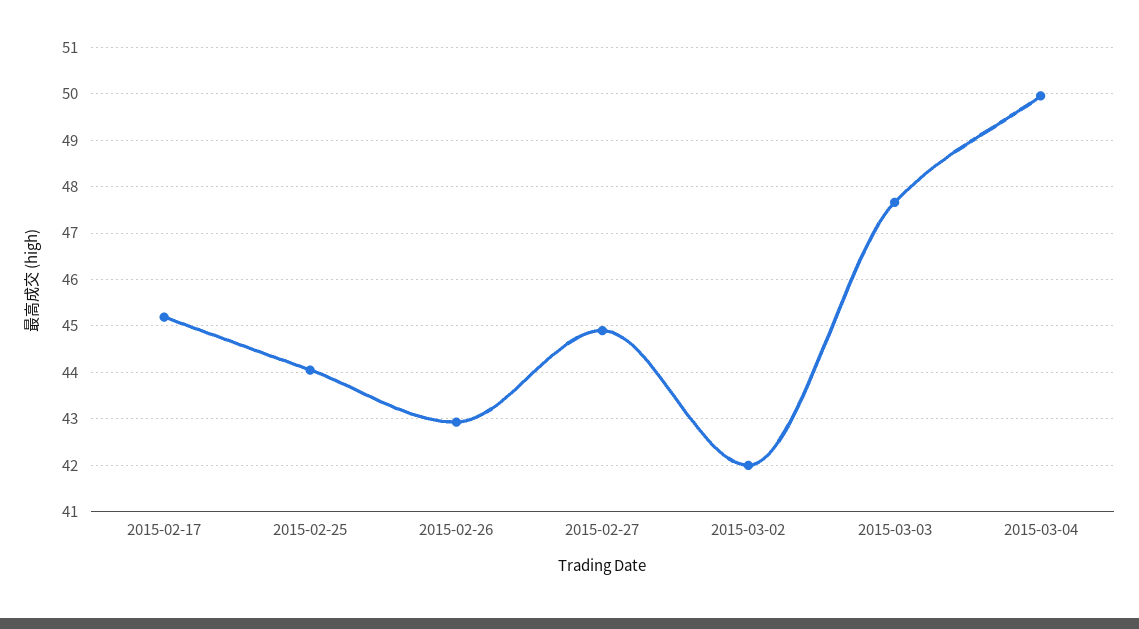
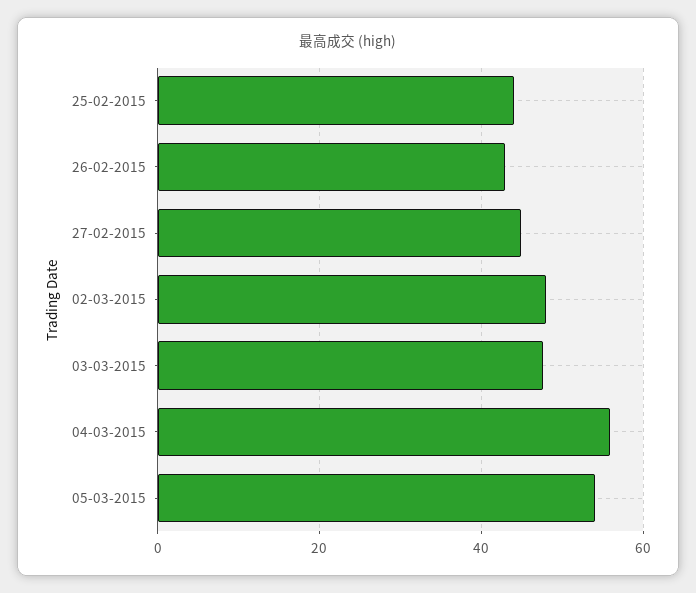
2015-02-17: 45.2 -> none
2015-03-02: 42 -> 48
2015-03-04: 50 -> 56
05-03-2015: none -> 54

